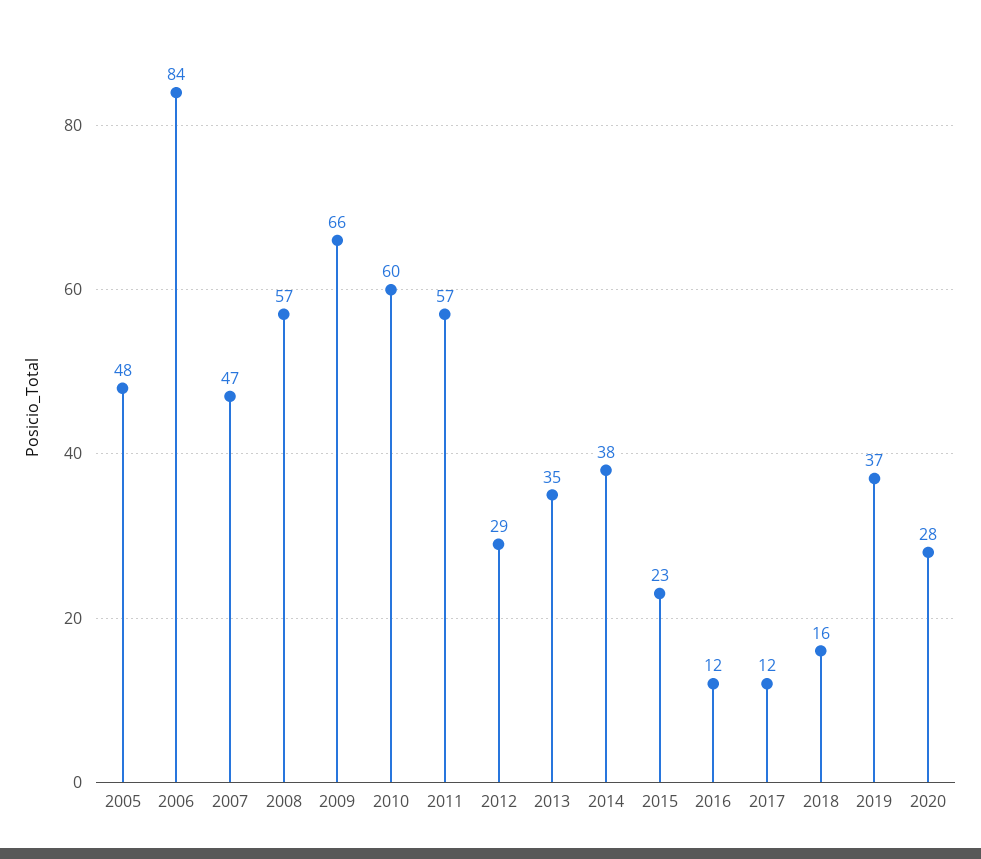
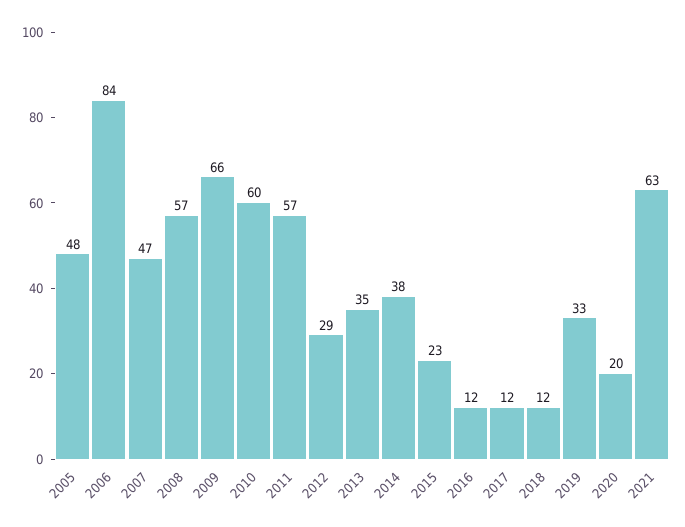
2018: 16 -> 12
2019: 37 -> 33
2020: 28 -> 20
2021: none -> 63

